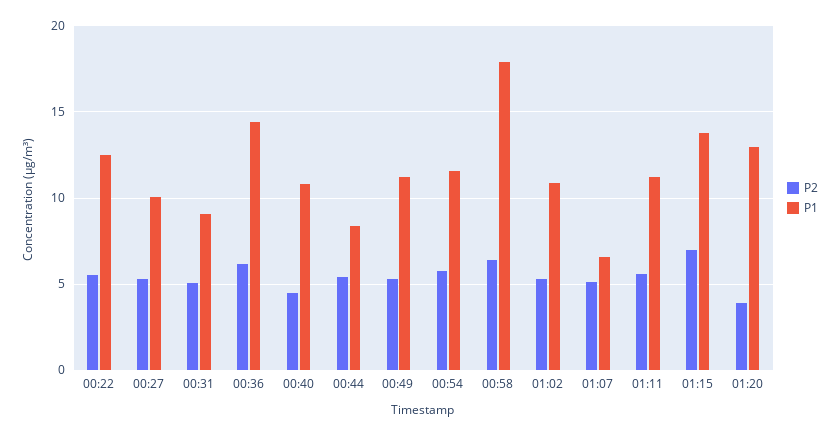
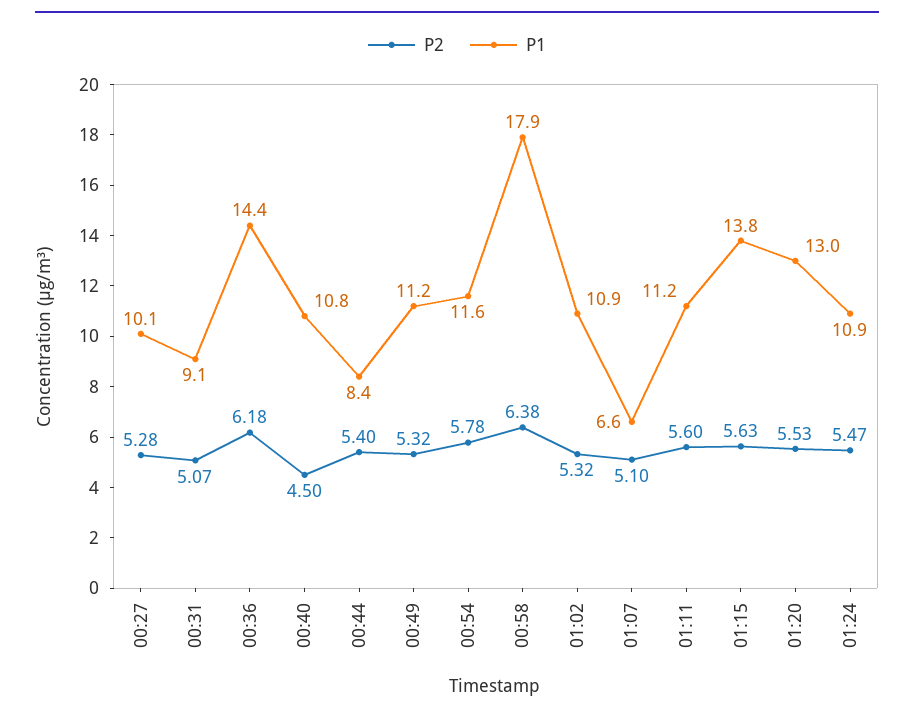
P2, 00:22: 5.5 -> none
P1, 00:22: 12.5 -> none
P2, 01:15: 7 -> 5.63
P2, 01:20: 4 -> 5.53
P2, 01:24: none -> 5.47
P1, 01:24: none -> 10.9

